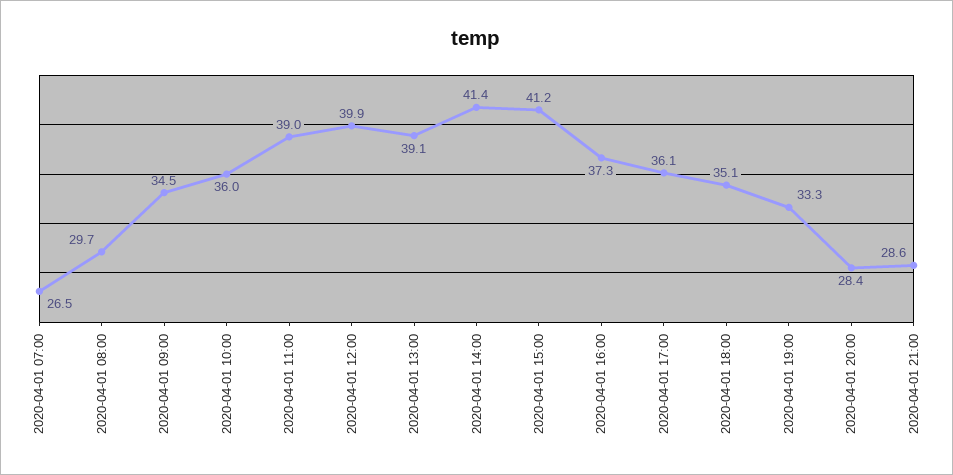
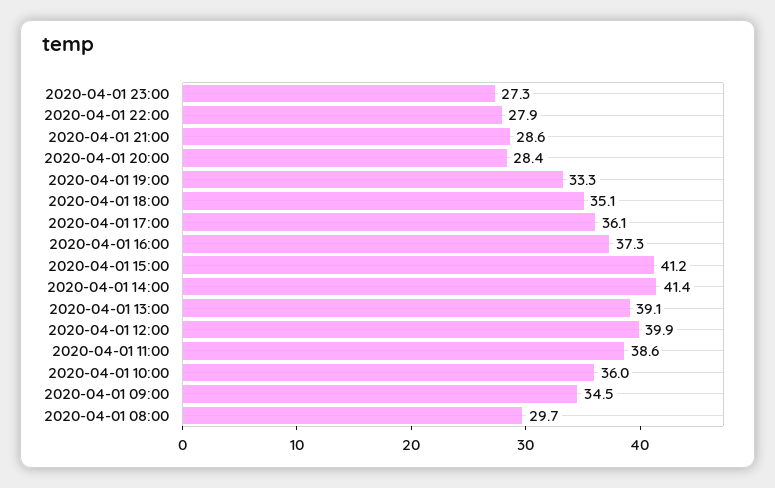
2020-04-01 07:00: 26.5 -> none
2020-04-01 11:00: 39 -> 38.6
2020-04-01 23:00: none -> 27.3
2020-04-01 22:00: none -> 27.9

